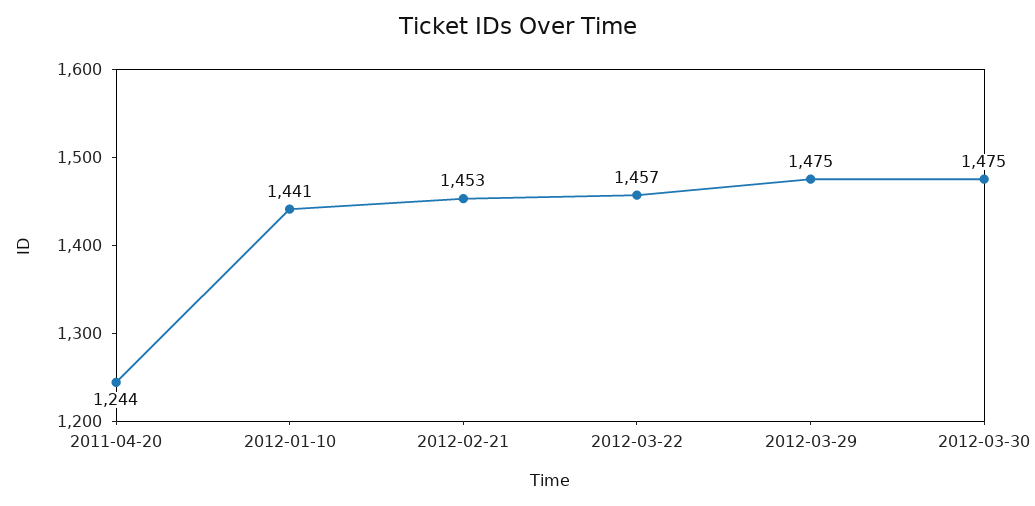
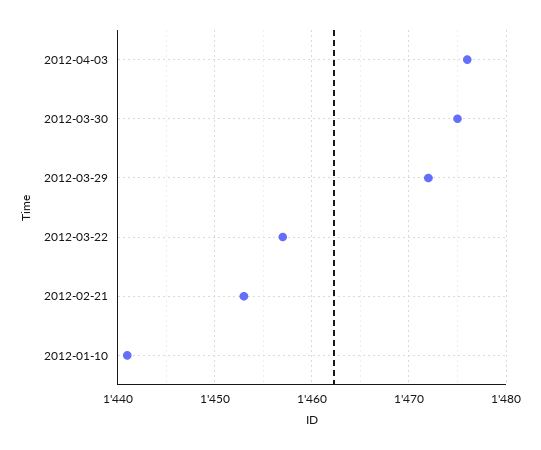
2011-04-20: 1244 -> none
2012-03-29: 1475 -> 1472
2012-04-03: none -> 1476

